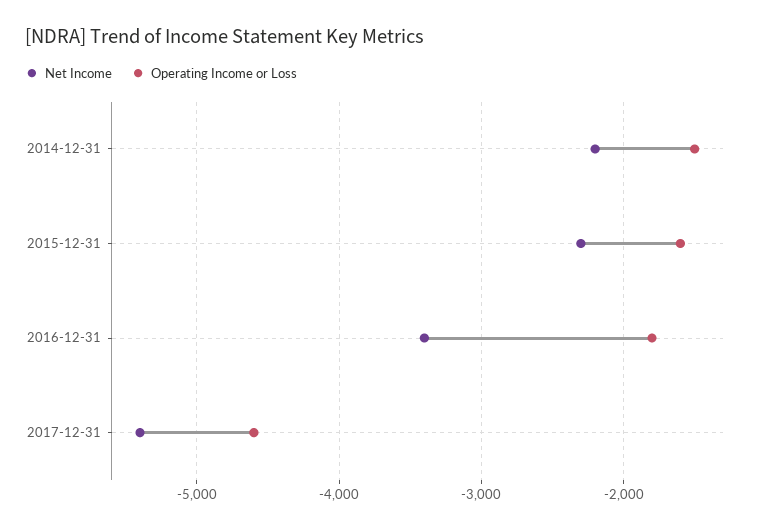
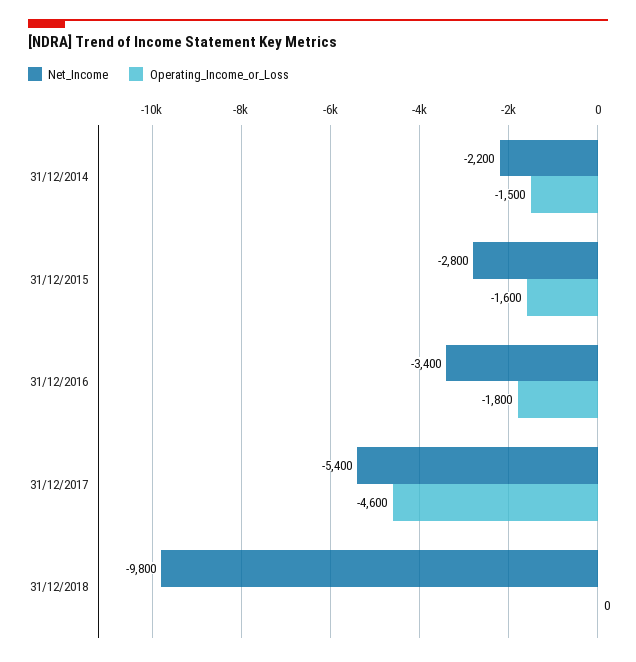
Net Income, 2015-12-31: -2300 -> -2800
Net Income, 31/12/2018: none -> -9800
Operating Income or Loss, 31/12/2018: none -> 0

